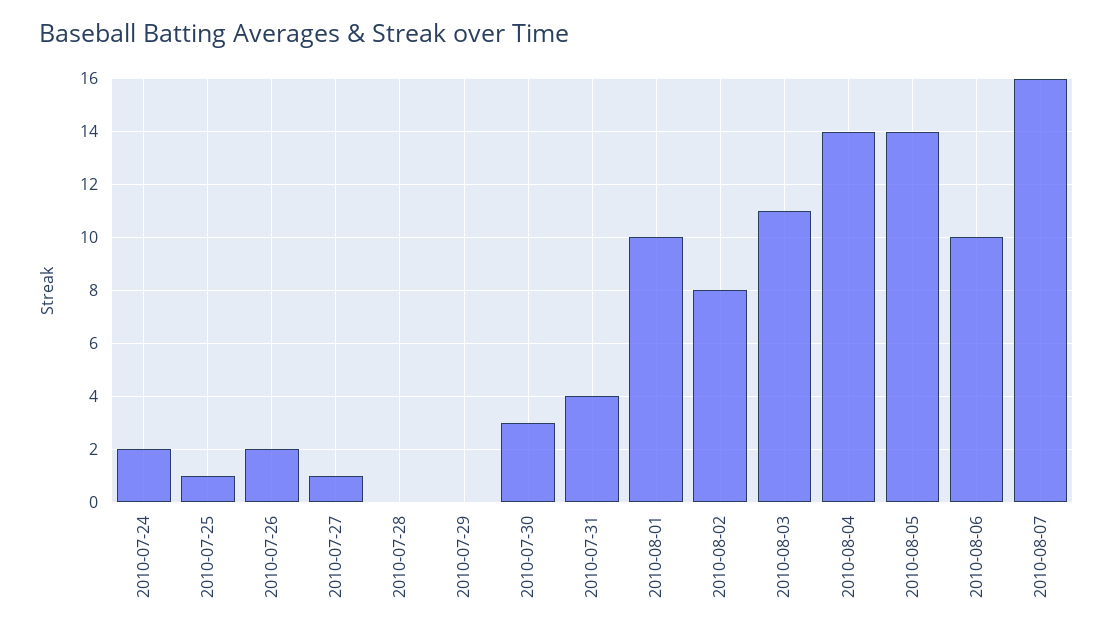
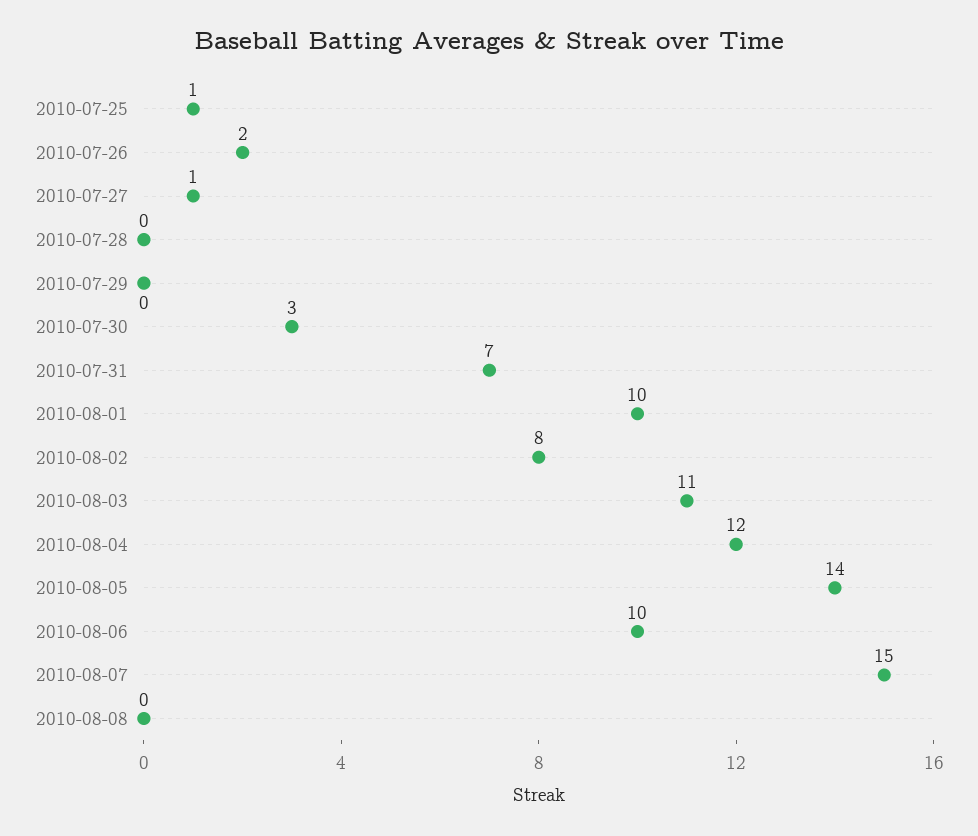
2010-07-24: 2 -> none
2010-07-31: 4 -> 7
2010-08-04: 14 -> 12
2010-08-07: 16 -> 15
2010-08-08: none -> 0

